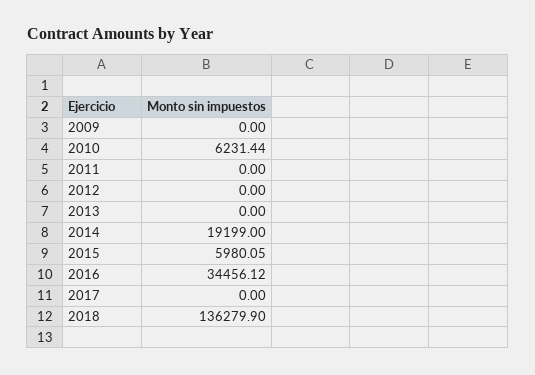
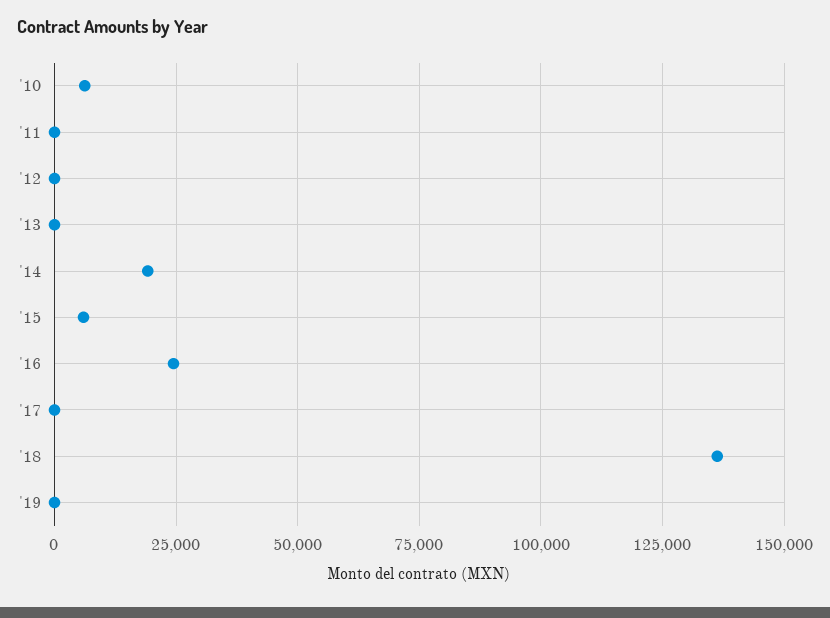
2009: 0 -> none
2016: 34456.12 -> 25000
'19: none -> 0

